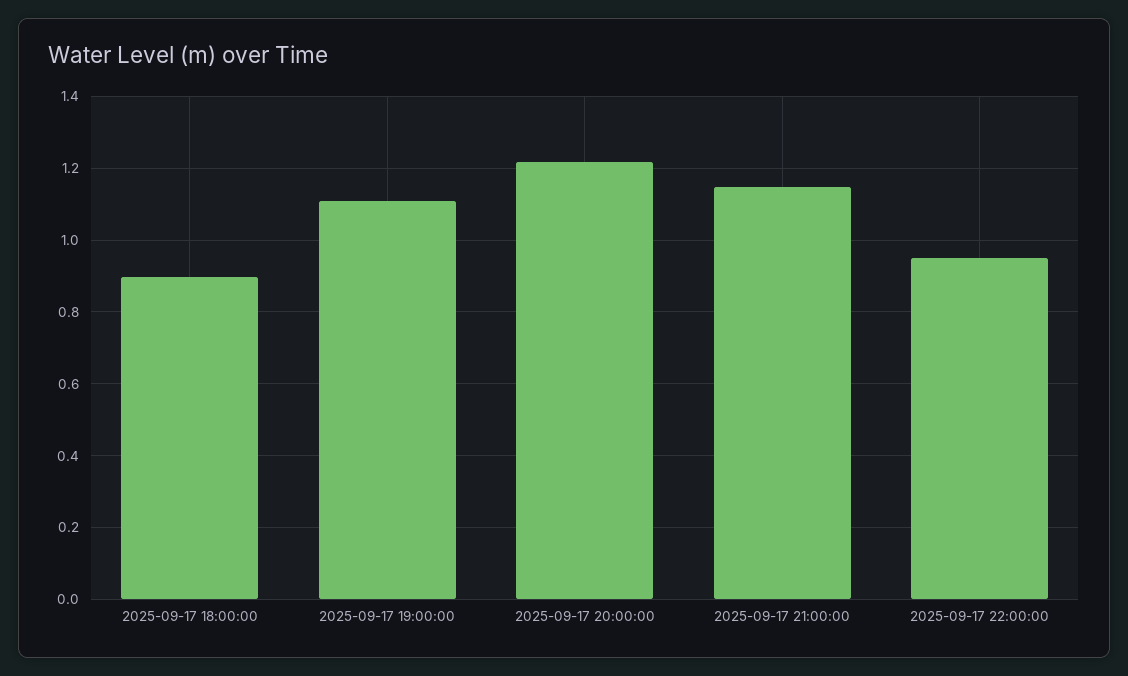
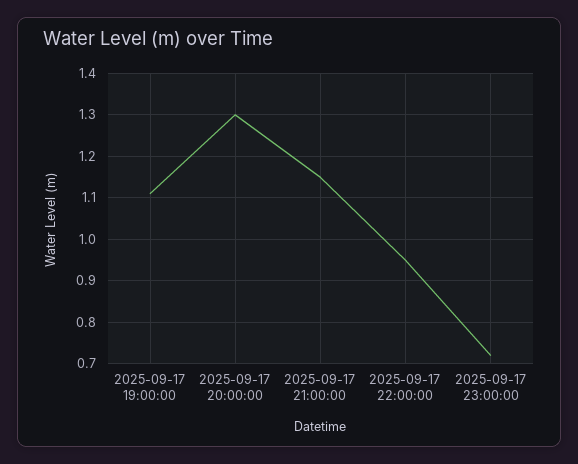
2025-09-17 18:00:00: 0.9 -> none
2025-09-17 20:00:00: 1.22 -> 1.3
2025-09-17 23:00:00: none -> 0.72

